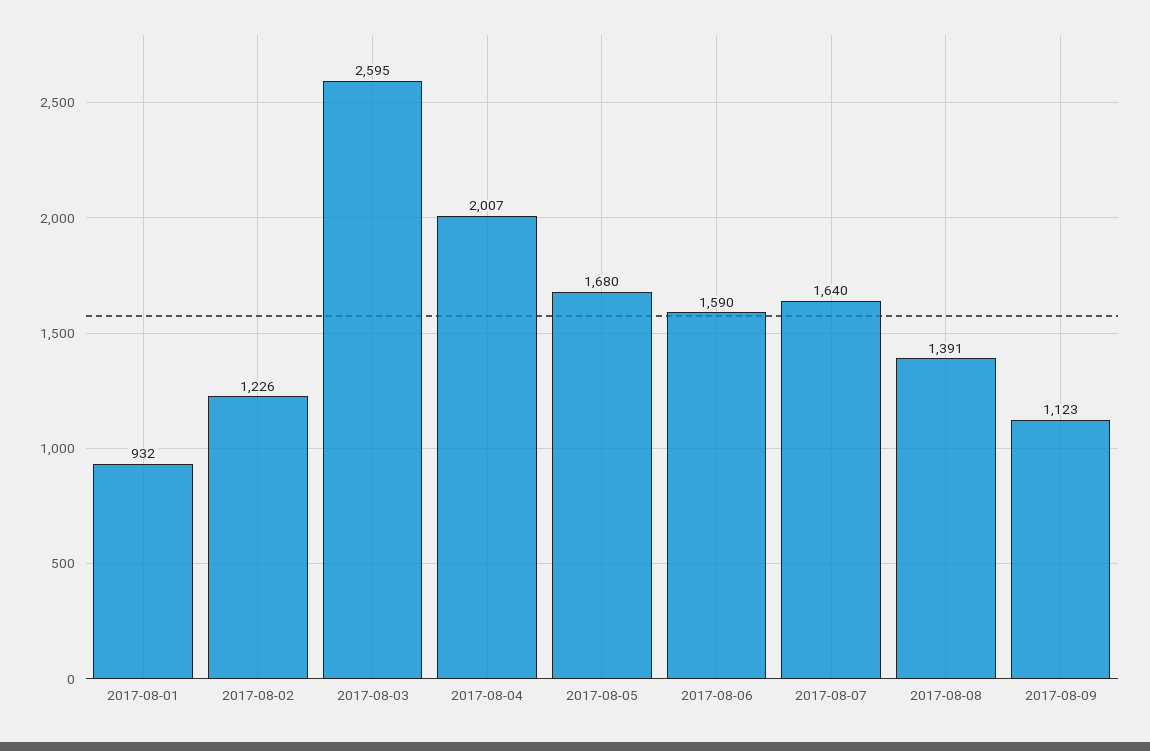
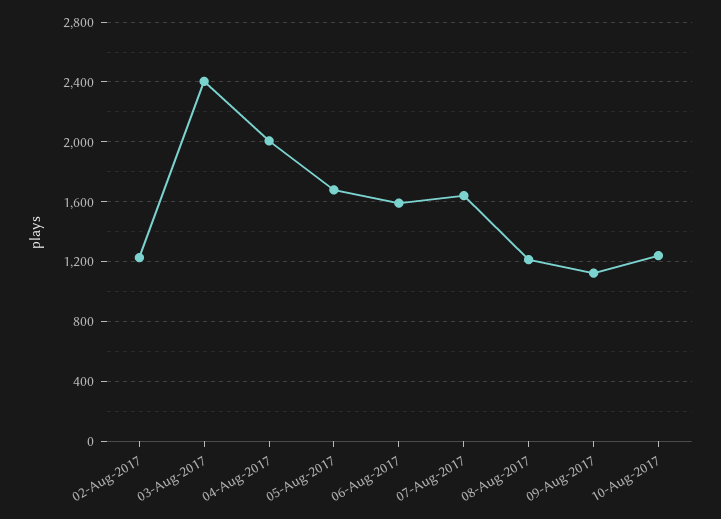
2017-08-01: 932 -> none
2017-08-03: 2595 -> 2400
2017-08-08: 1391 -> 1200
10-Aug-2017: none -> 1250

